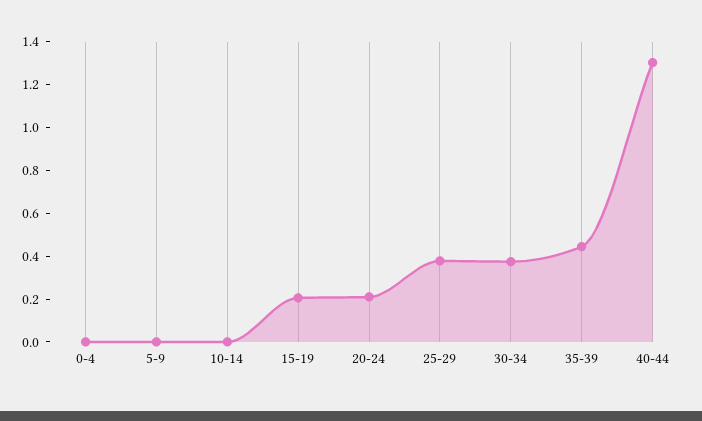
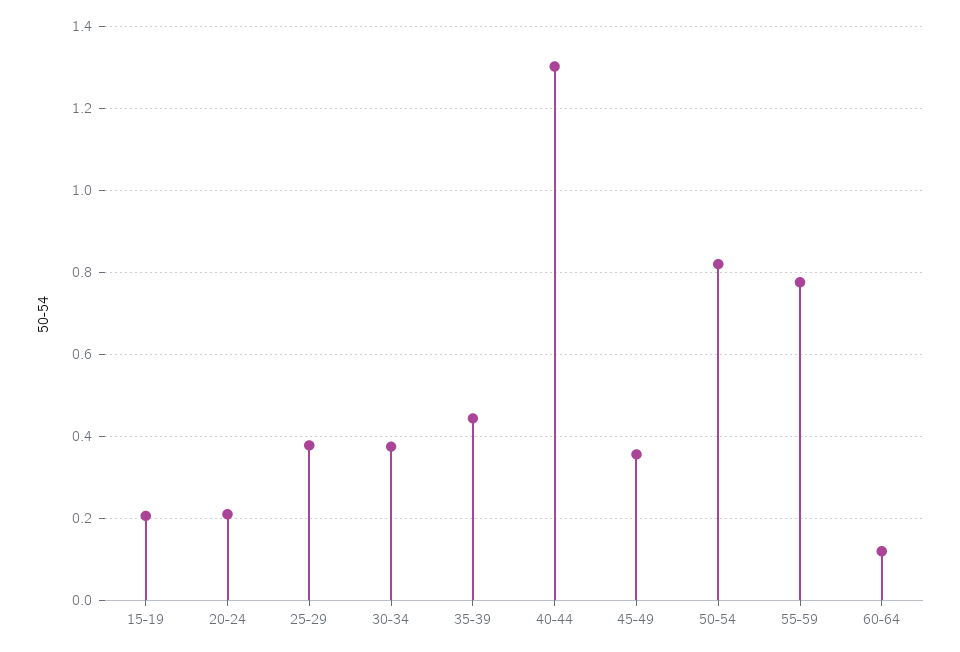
0-4: 0 -> none
5-9: 0 -> none
10-14: 0 -> none
45-49: none -> 0.36
50-54: none -> 0.82
55-59: none -> 0.78
60-64: none -> 0.12

